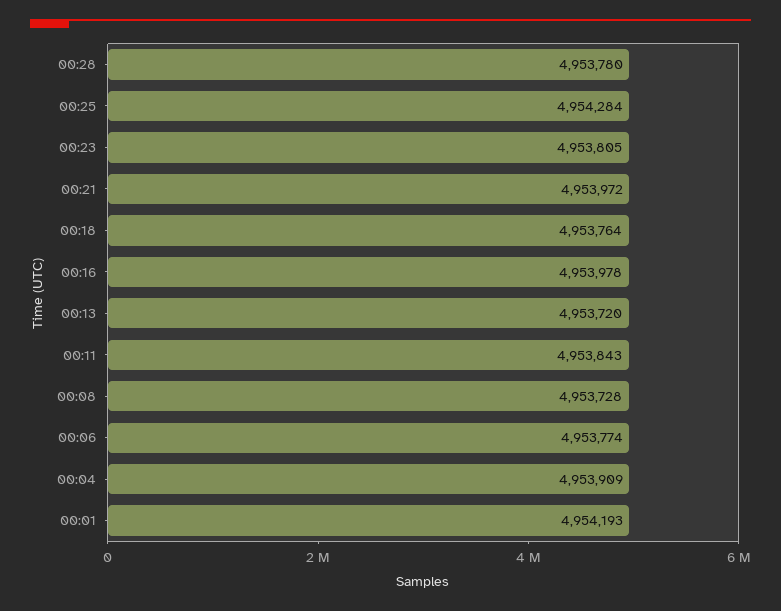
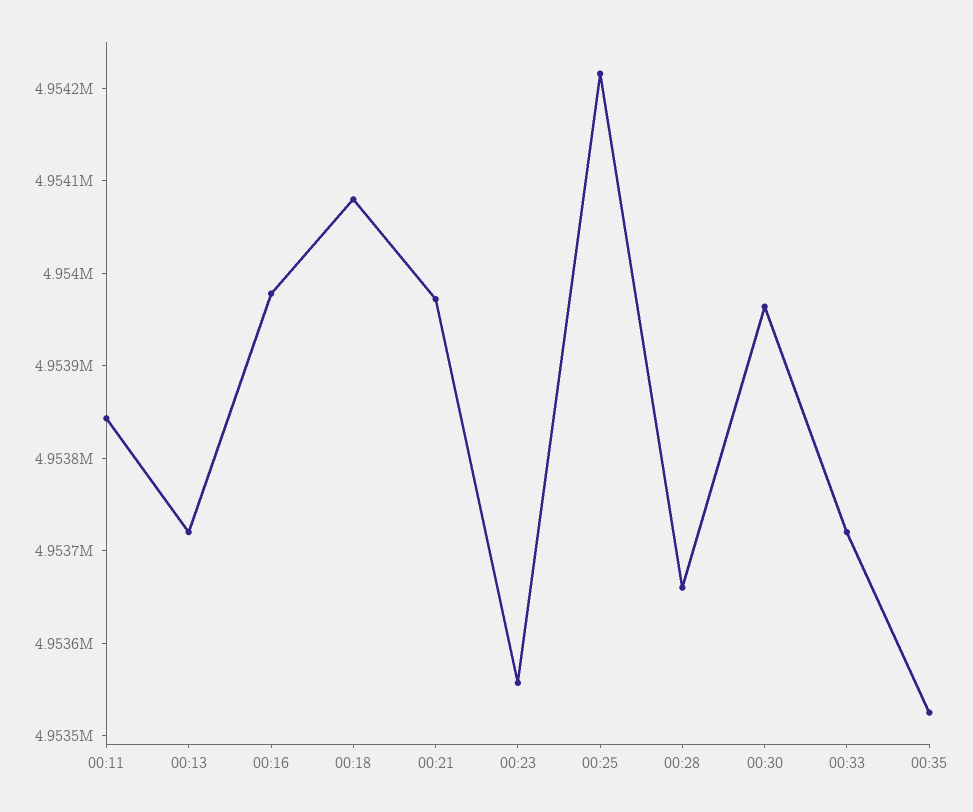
00:28: 4953780 -> 4953660
00:25: 4954284 -> 4954220
00:23: 4953805 -> 4953560
00:18: 4953764 -> 4954080
00:08: 4953728 -> none
00:06: 4953774 -> none
00:04: 4953909 -> none
00:01: 4954193 -> none
00:30: none -> 4953960
00:33: none -> 4953720
00:35: none -> 4953520

